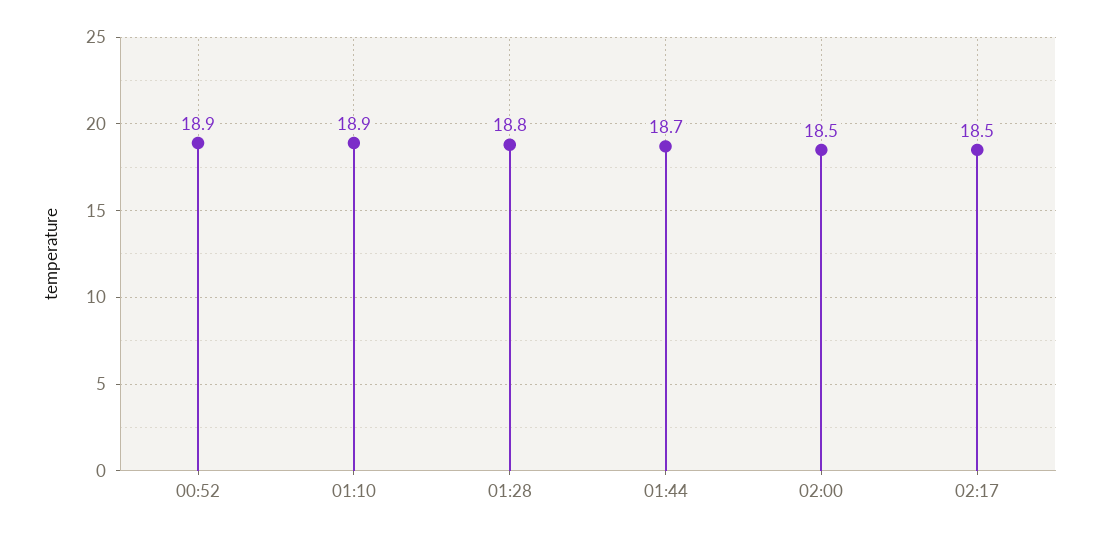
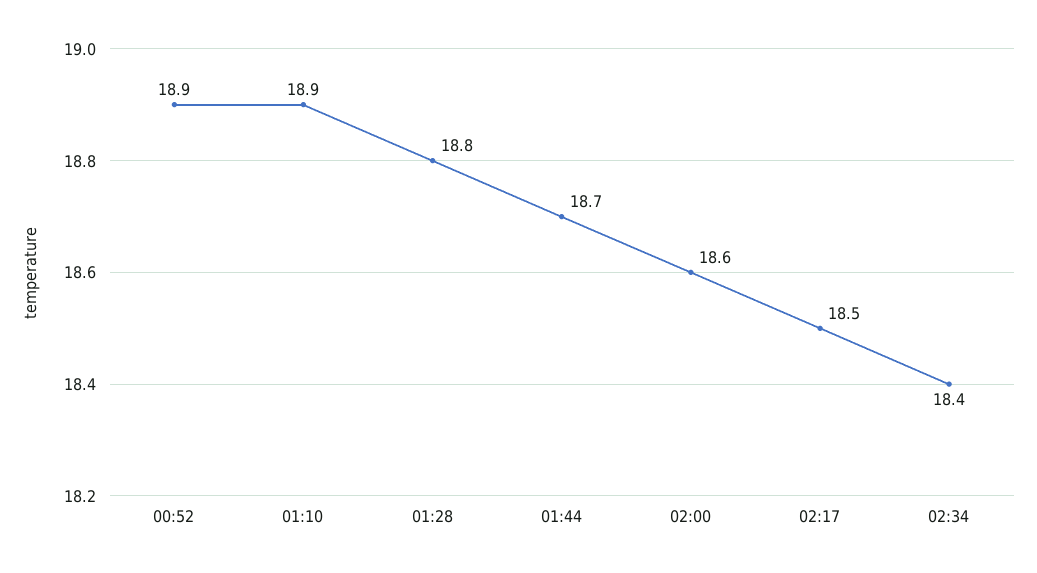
02:00: 18.5 -> 18.6
02:34: none -> 18.4

